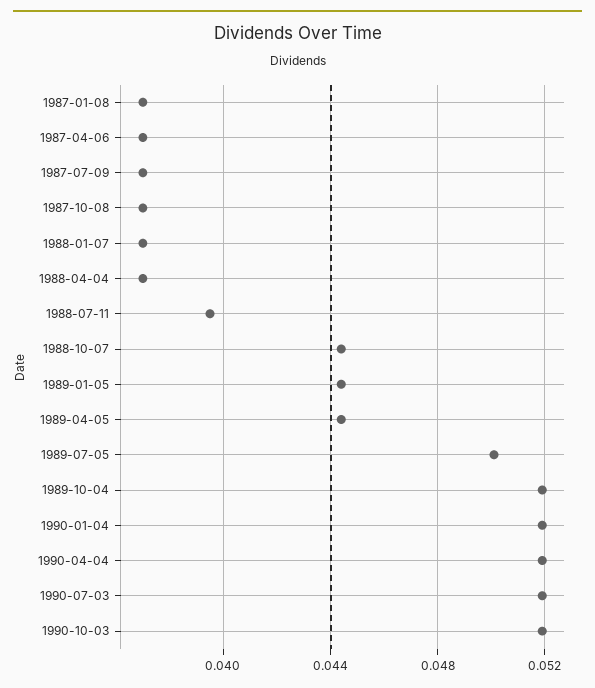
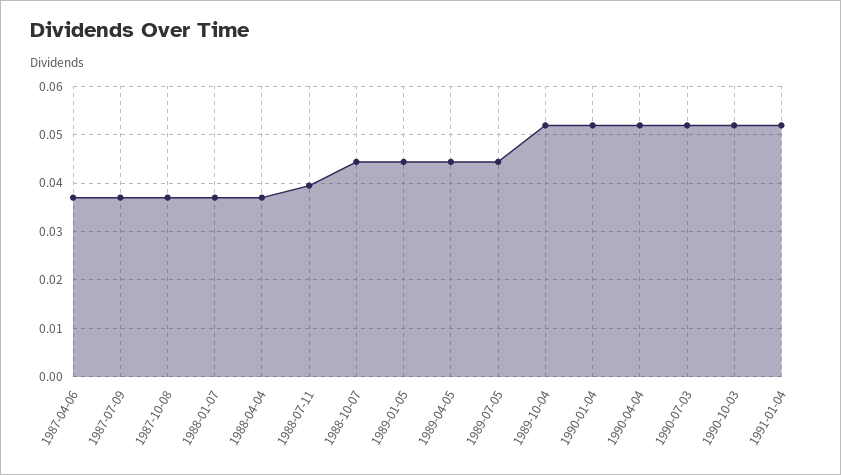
1987-01-08: 0.037 -> none
1989-07-05: 0.05 -> 0.044
1991-01-04: none -> 0.052

